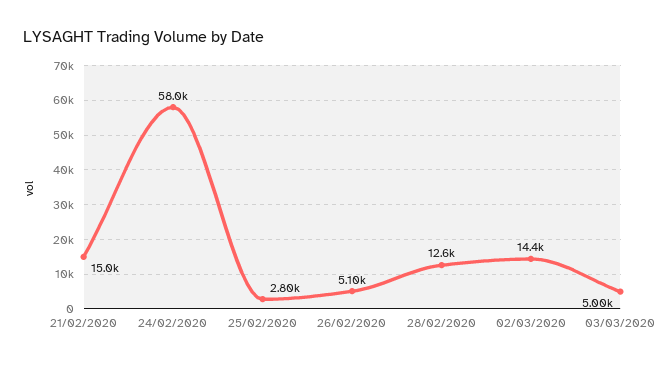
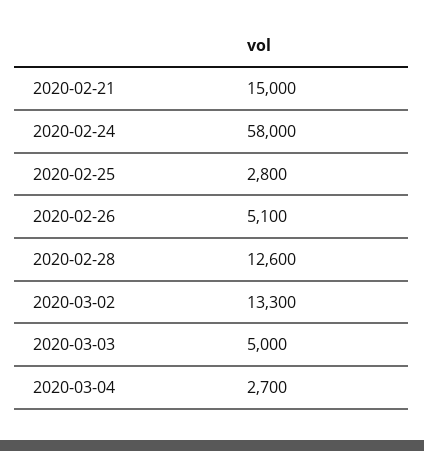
02/03/2020: 14400 -> 13300
2020-03-04: none -> 2700

